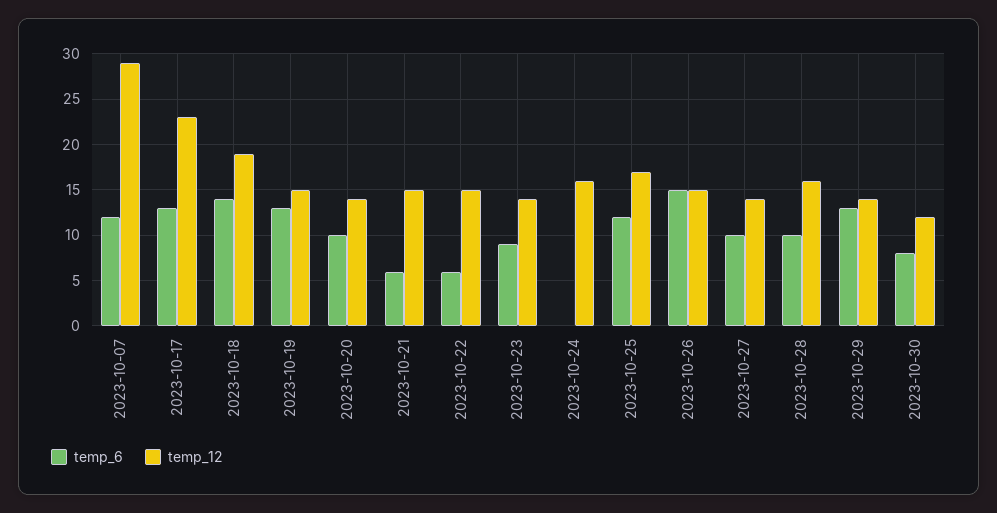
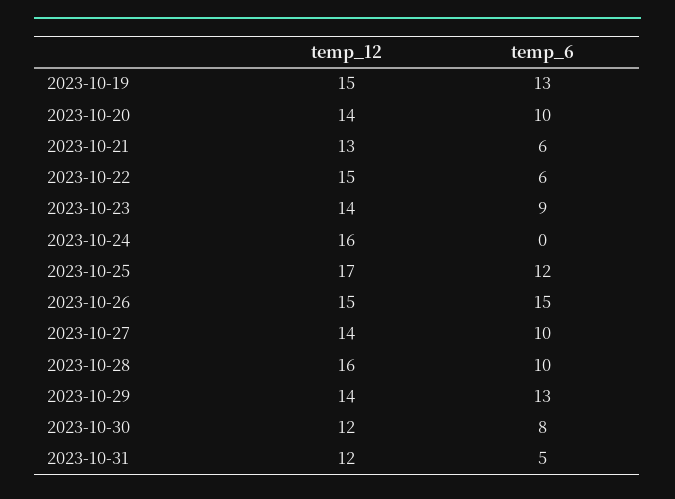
temp_6, 2023-10-07: 12 -> none
temp_12, 2023-10-07: 29 -> none
temp_6, 2023-10-17: 13 -> none
temp_12, 2023-10-17: 23 -> none
temp_6, 2023-10-18: 14 -> none
temp_12, 2023-10-18: 19 -> none
temp_12, 2023-10-21: 15 -> 13
temp_12, 2023-10-31: none -> 12
temp_6, 2023-10-31: none -> 5

